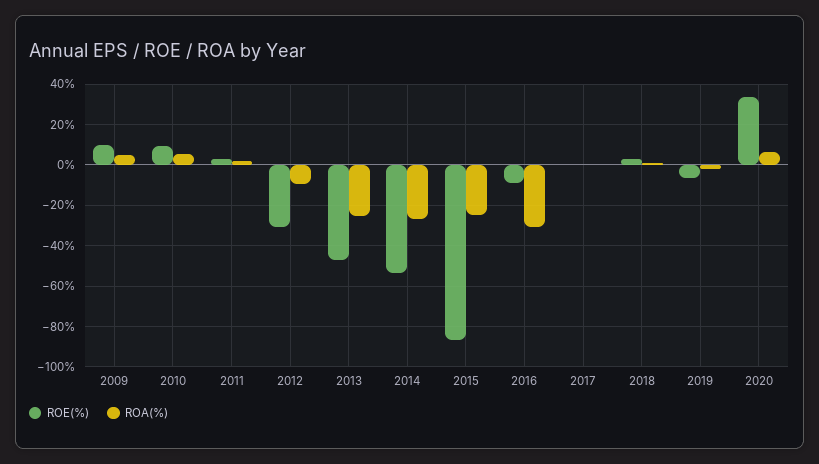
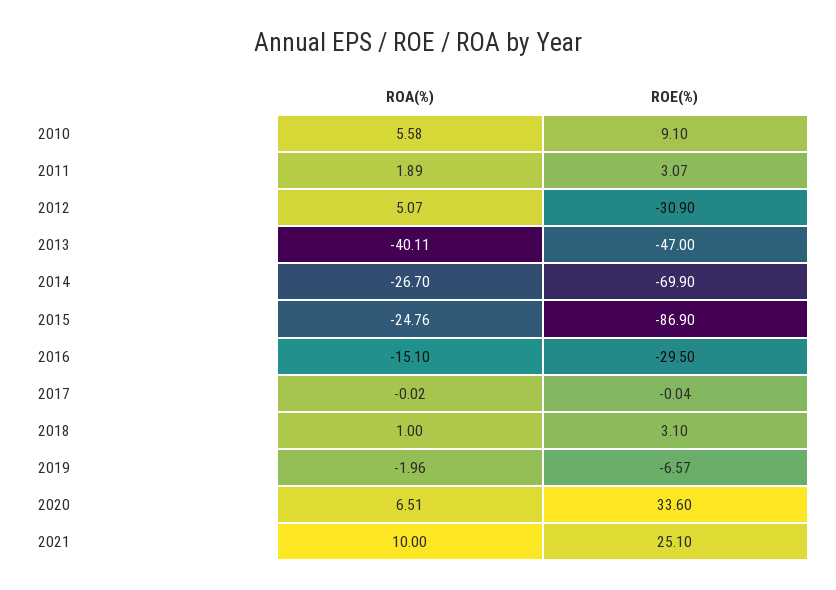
ROE(%), 2009: 10 -> none
ROA(%), 2009: 5 -> none
ROA(%), 2012: -10 -> 5.07
ROA(%), 2013: -25 -> -40.11
ROE(%), 2014: -55 -> -69.9
ROE(%), 2016: -10 -> -29.5
ROA(%), 2016: -30 -> -15.1
ROA(%), 2021: none -> 10
ROE(%), 2021: none -> 25.1

